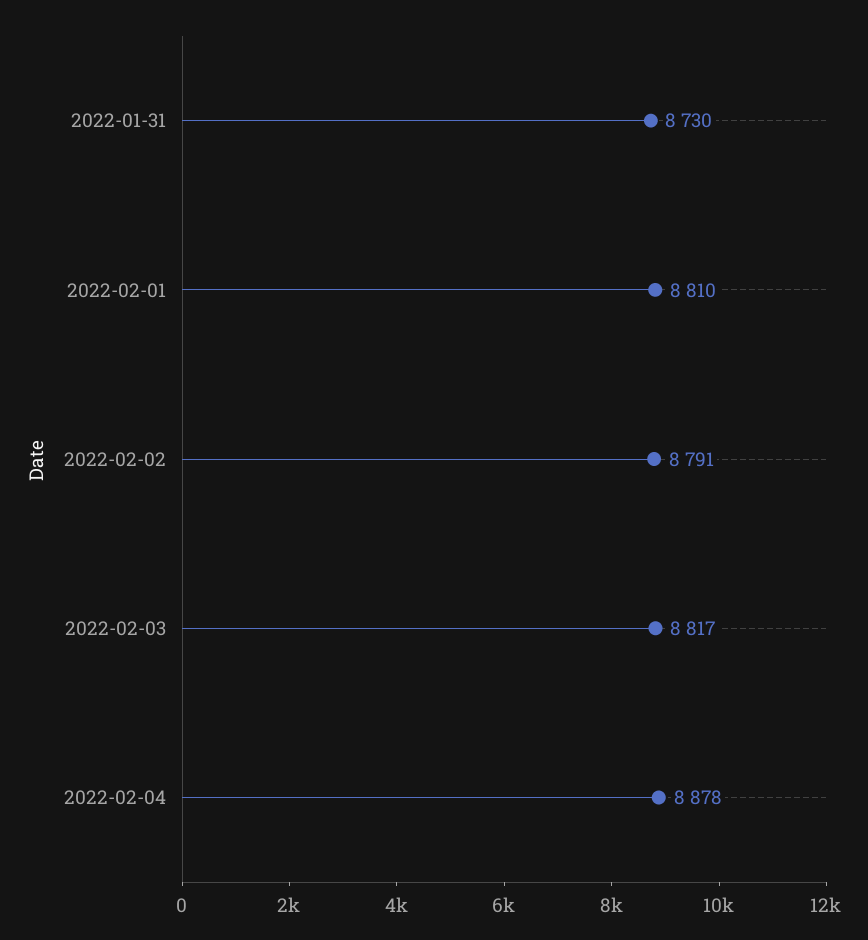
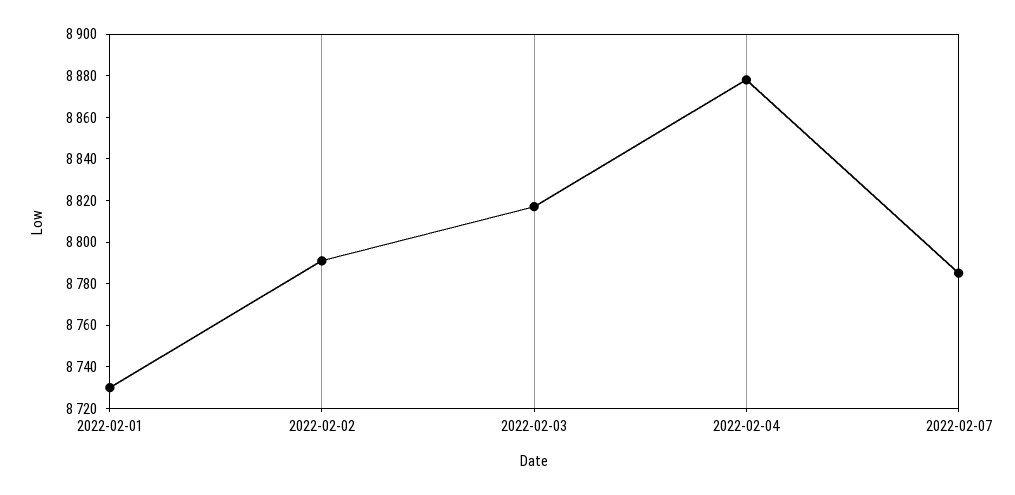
2022-01-31: 8730 -> none
2022-02-01: 8810 -> 8730
2022-02-07: none -> 8785

